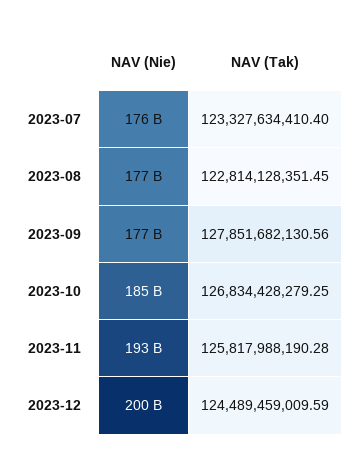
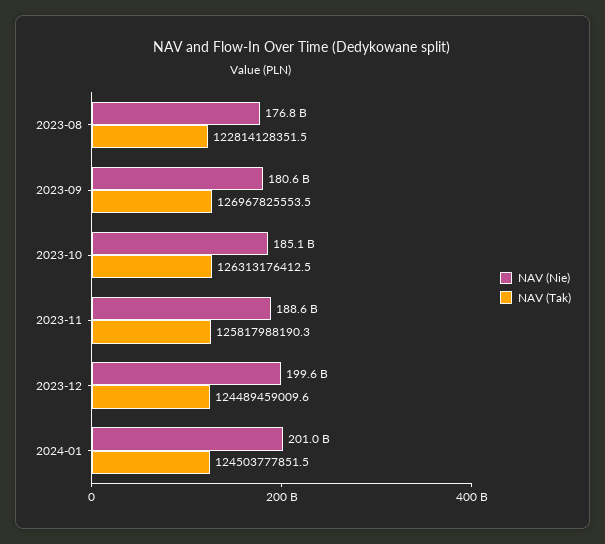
NAV (Nie), 2023-07: 176000000000 -> none
NAV (Tak), 2023-07: 123327634410.4 -> none
NAV (Nie), 2023-09: 177000000000 -> 180600000000
NAV (Tak), 2023-09: 127851682130.56 -> 126967825553.5
NAV (Tak), 2023-10: 126834428279.25 -> 126313176412.5
NAV (Nie), 2023-11: 193000000000 -> 188600000000
NAV (Nie), 2024-01: none -> 201000000000
NAV (Tak), 2024-01: none -> 124503777851.5

